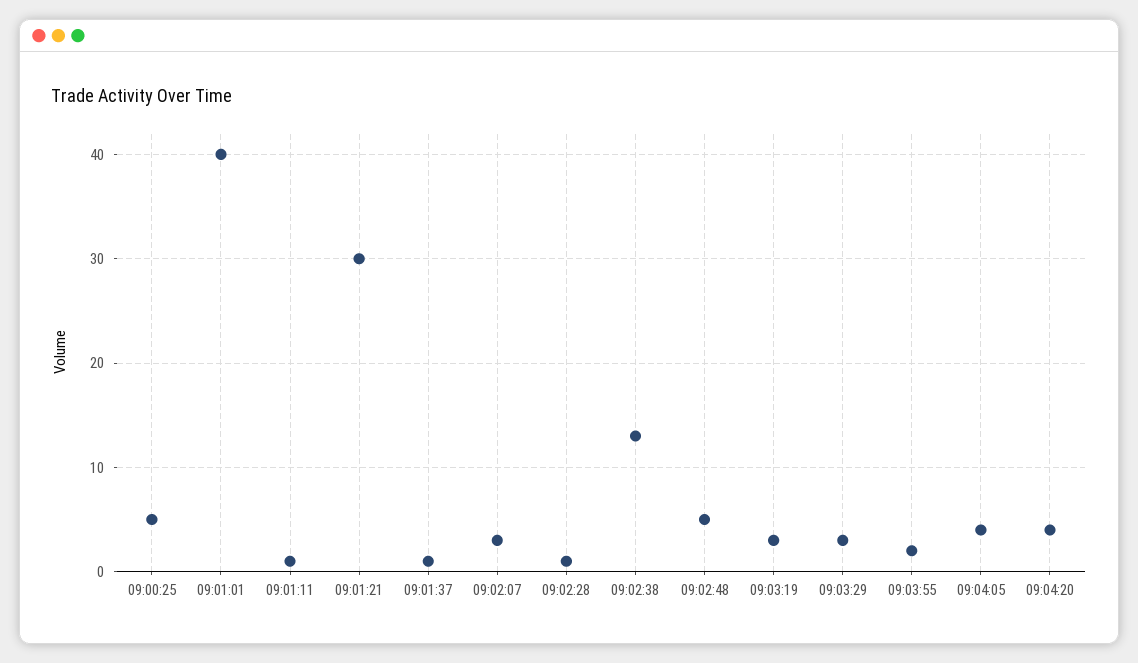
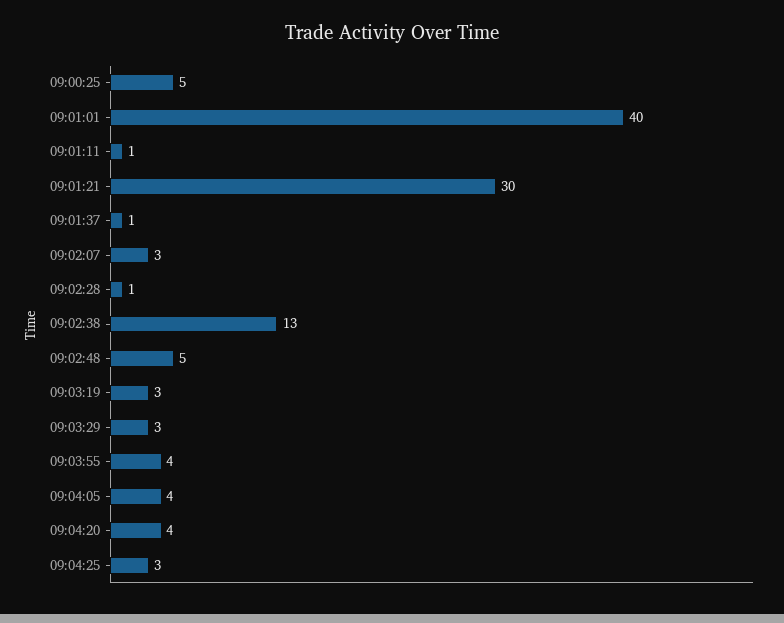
09:03:55: 2 -> 4
09:04:25: none -> 3

